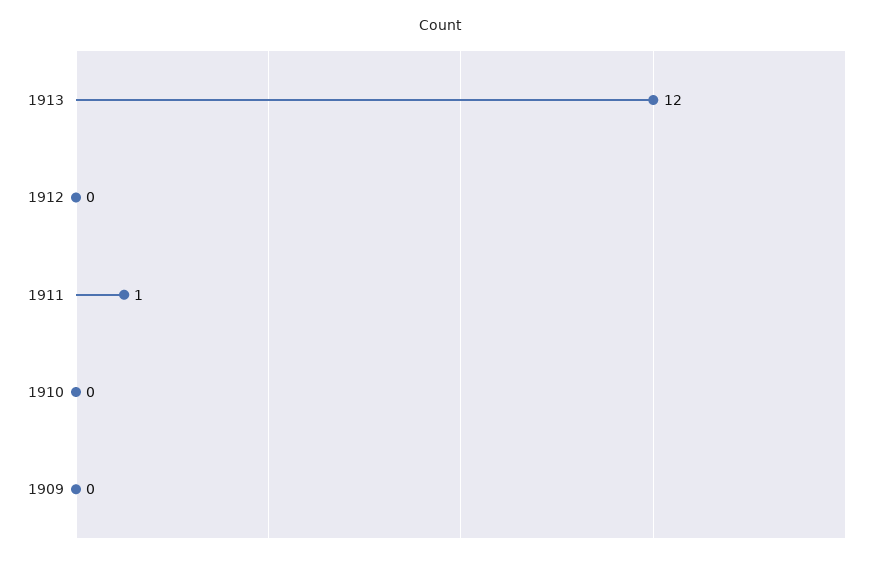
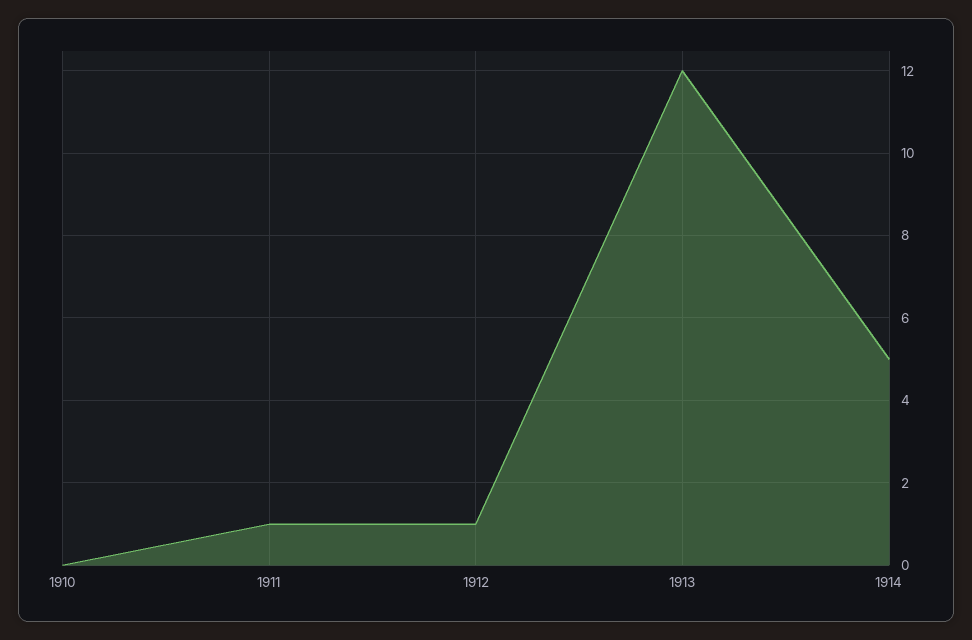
1912: 0 -> 1
1909: 0 -> none
1914: none -> 5

